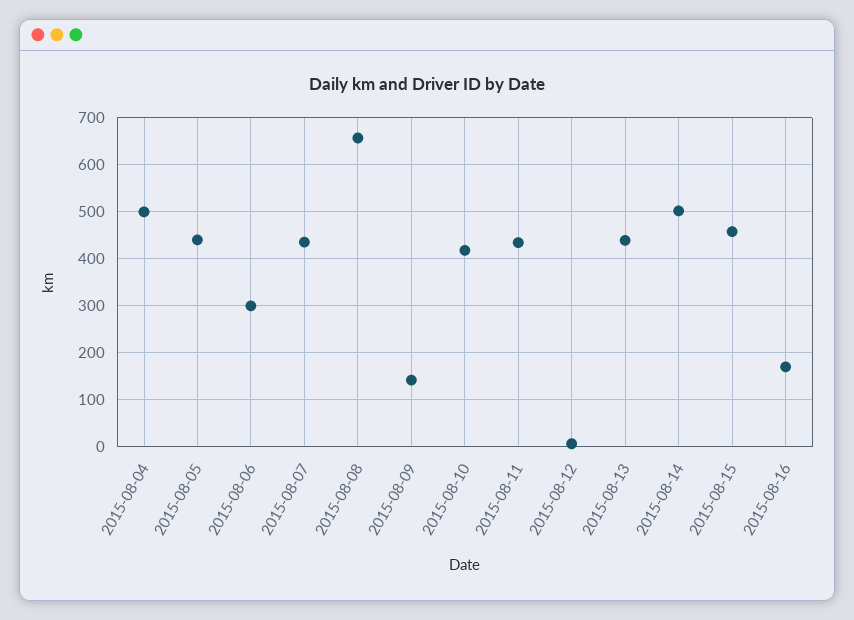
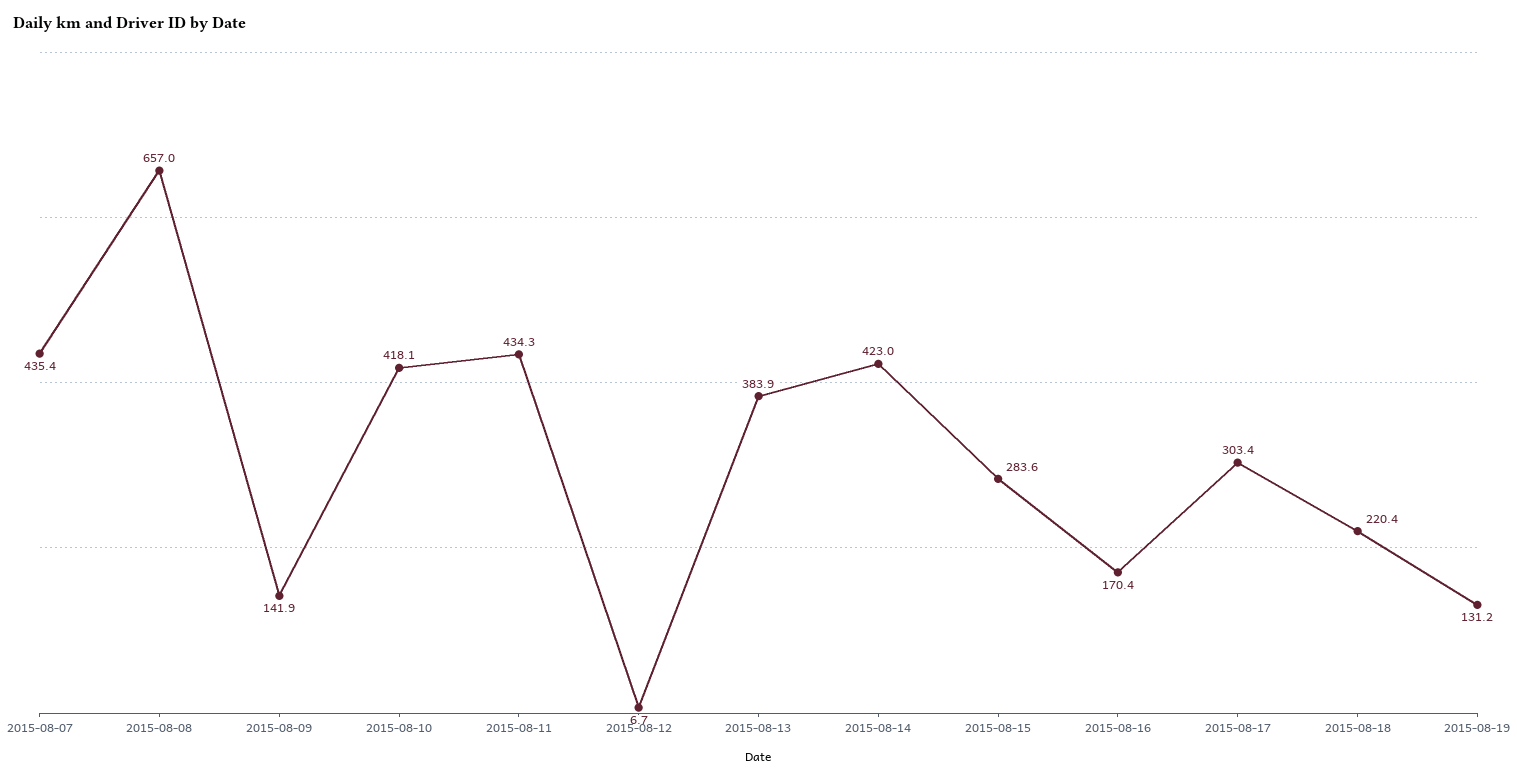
2015-08-04: 500 -> none
2015-08-05: 440 -> none
2015-08-06: 300 -> none
2015-08-13: 440 -> 383.9
2015-08-14: 500 -> 423
2015-08-15: 460 -> 283.6
2015-08-17: none -> 303.4
2015-08-18: none -> 220.4
2015-08-19: none -> 131.2

